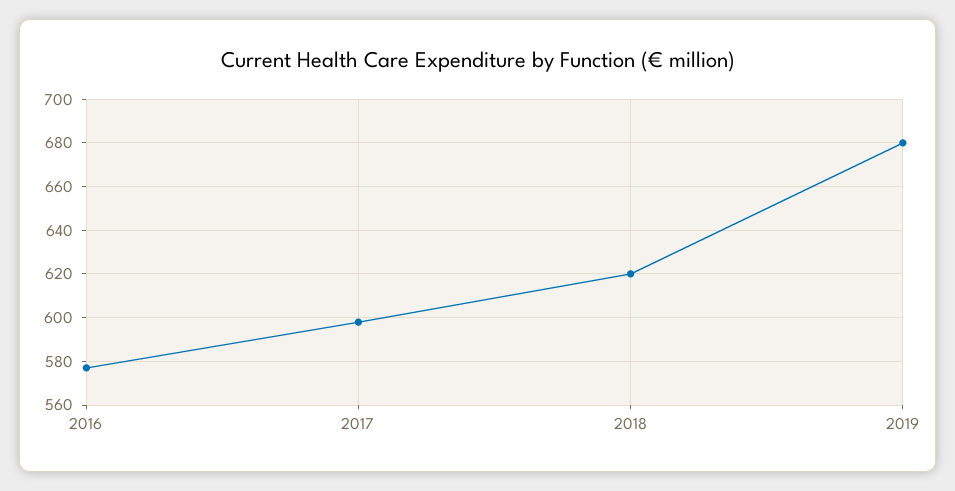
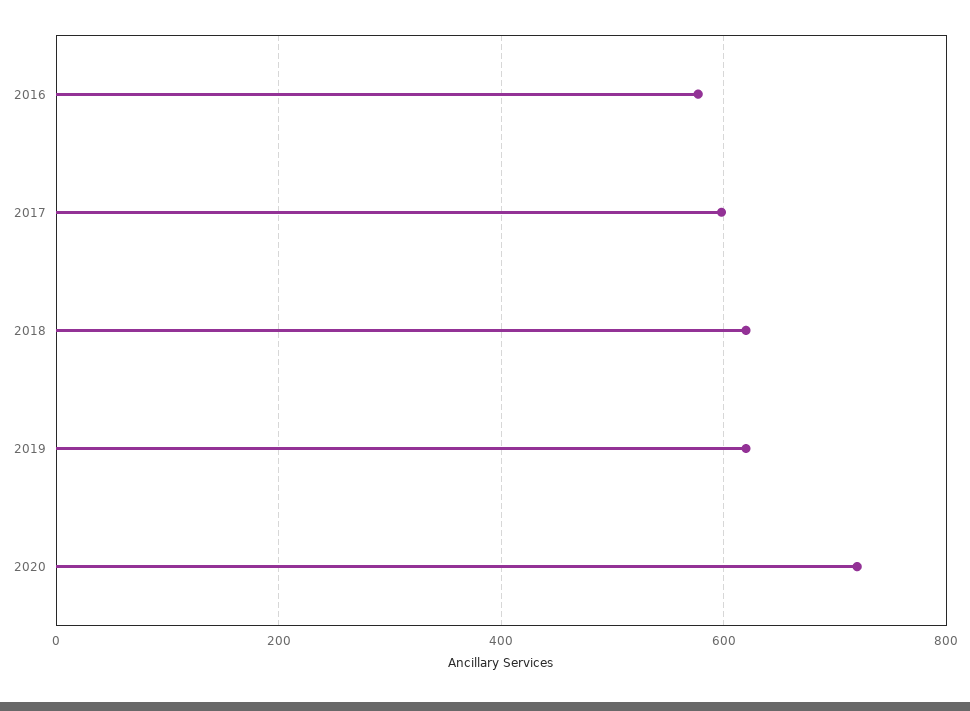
2019: 680 -> 620
2020: none -> 720

